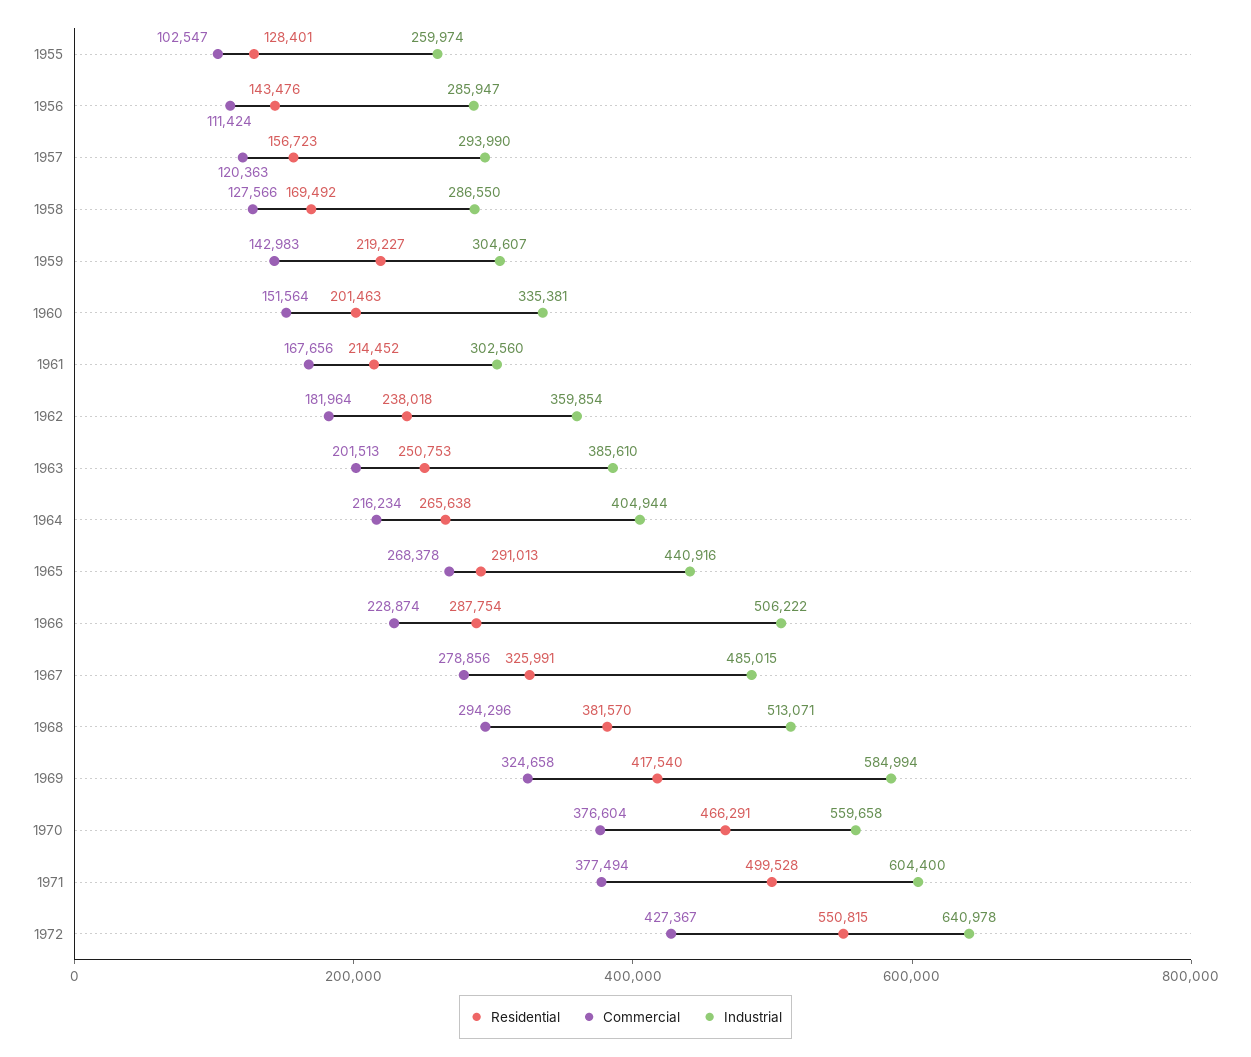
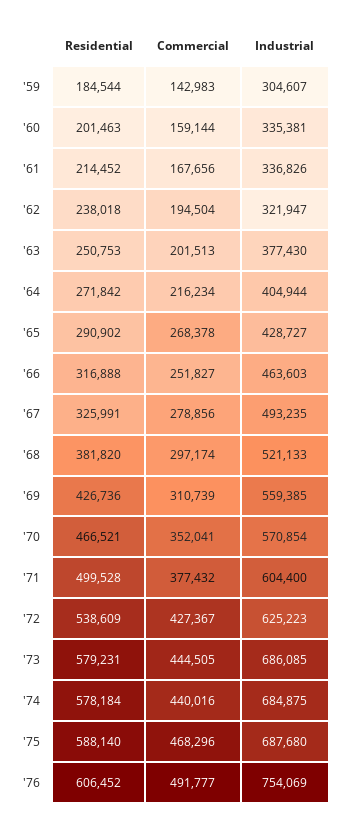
Residential, 1955: 128401 -> none
Commercial, 1955: 102547 -> none
Industrial, 1955: 259974 -> none
Residential, 1956: 143476 -> none
Commercial, 1956: 111424 -> none
Industrial, 1956: 285947 -> none
Residential, 1957: 156723 -> none
Commercial, 1957: 120363 -> none
Industrial, 1957: 293990 -> none
Residential, 1958: 169492 -> none
Commercial, 1958: 127566 -> none
Industrial, 1958: 286550 -> none
Residential, 1959: 219227 -> 184544
Commercial, 1960: 151564 -> 159144
Industrial, 1961: 302560 -> 336826
Commercial, 1962: 181964 -> 194504
Industrial, 1962: 359854 -> 321947
Industrial, 1963: 385610 -> 377430
Residential, 1964: 265638 -> 271842
Residential, 1965: 291013 -> 290902
Industrial, 1965: 440916 -> 428727
Residential, 1966: 287754 -> 316888
Commercial, 1966: 228874 -> 251827
Industrial, 1966: 506222 -> 463603
Industrial, 1967: 485015 -> 493235
Residential, 1968: 381570 -> 381820
Commercial, 1968: 294296 -> 297174
Industrial, 1968: 513071 -> 521133
Residential, 1969: 417540 -> 426736
Commercial, 1969: 324658 -> 310739
Industrial, 1969: 584994 -> 559385
Residential, 1970: 466291 -> 466521
Commercial, 1970: 376604 -> 352041
Industrial, 1970: 559658 -> 570854
Commercial, 1971: 377494 -> 377432
Residential, 1972: 550815 -> 538609
Industrial, 1972: 640978 -> 625223
Residential, '73: none -> 579231
Commercial, '73: none -> 444505
Industrial, '73: none -> 686085
Residential, '74: none -> 578184
Commercial, '74: none -> 440016
Industrial, '74: none -> 684875
Residential, '75: none -> 588140
Commercial, '75: none -> 468296
Industrial, '75: none -> 687680
Residential, '76: none -> 606452
Commercial, '76: none -> 491777
Industrial, '76: none -> 754069

